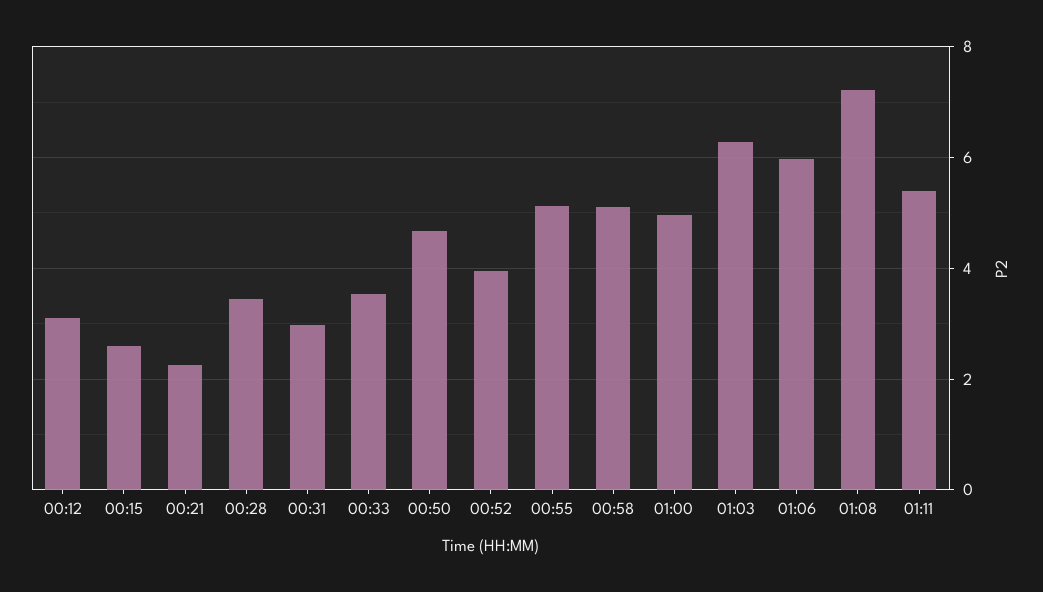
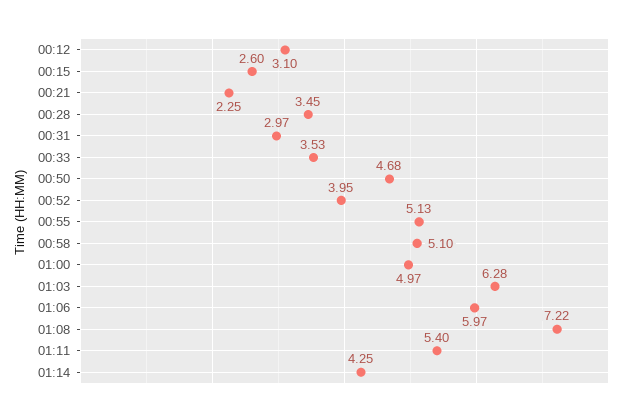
01:14: none -> 4.25

